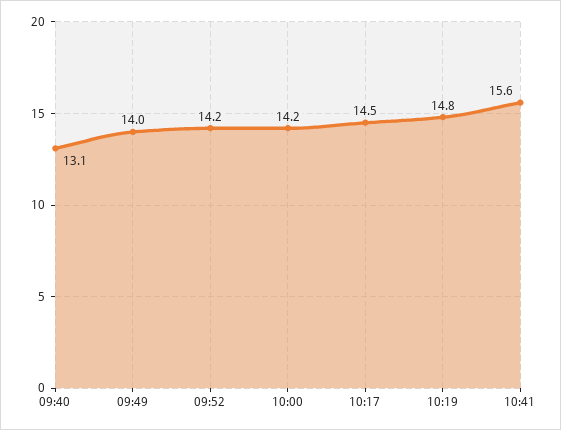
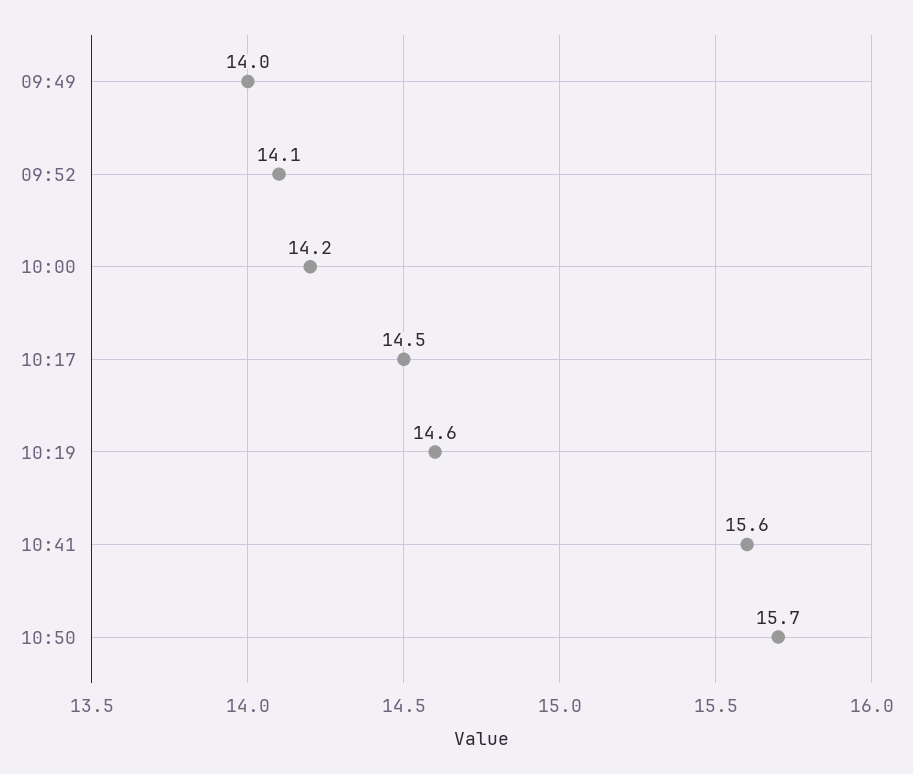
09:40: 13.1 -> none
09:52: 14.2 -> 14.1
10:19: 14.8 -> 14.6
10:50: none -> 15.7

